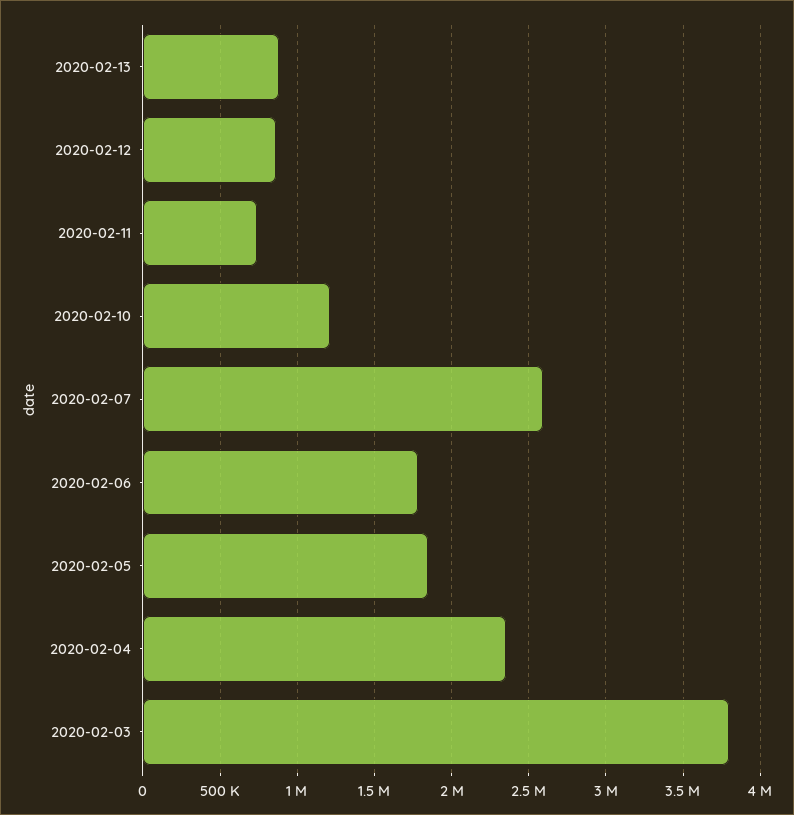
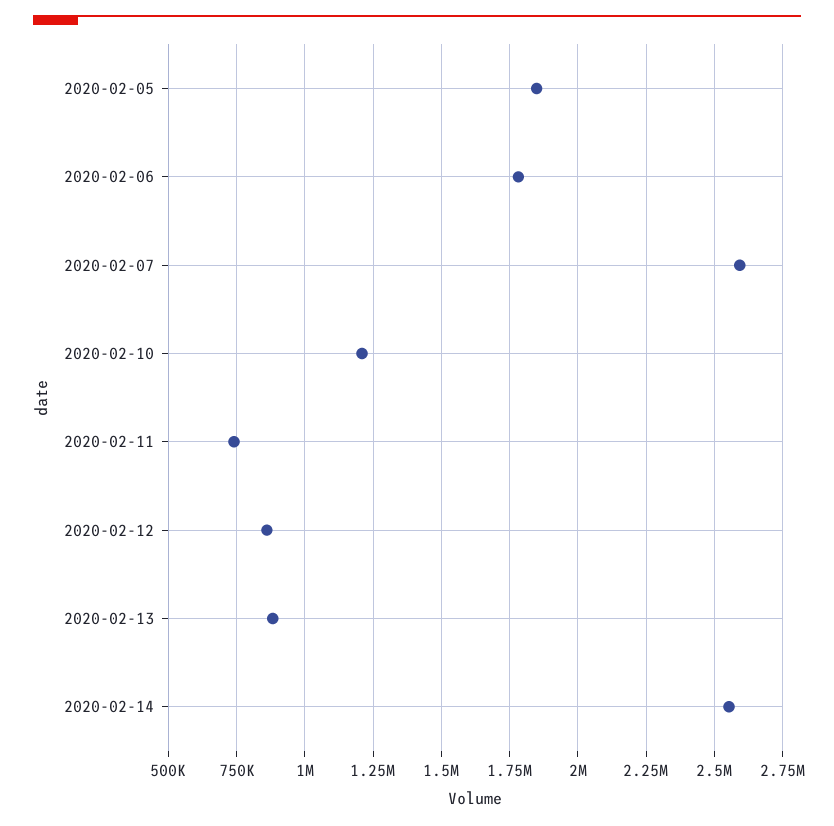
2020-02-04: 2350000 -> none
2020-02-03: 3800000 -> none
2020-02-14: none -> 2550000

